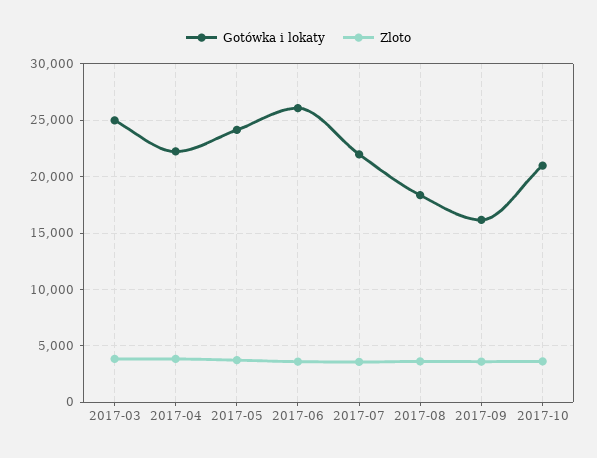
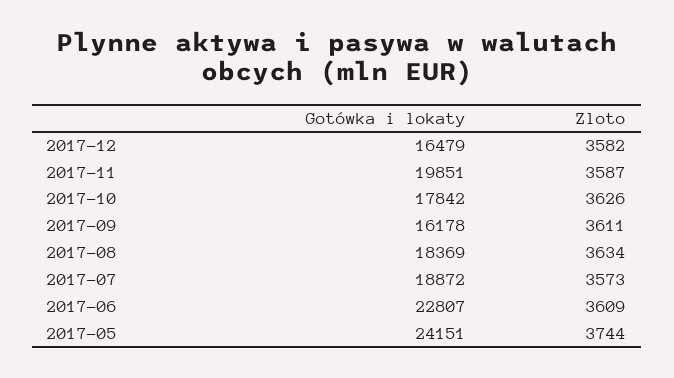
Gotówka i lokaty, 2017-03: 25000 -> none
Zloto, 2017-03: 4000 -> none
Gotówka i lokaty, 2017-04: 22000 -> none
Zloto, 2017-04: 4000 -> none
Gotówka i lokaty, 2017-06: 26000 -> 22807
Gotówka i lokaty, 2017-07: 22000 -> 18872
Gotówka i lokaty, 2017-10: 21000 -> 17842
Gotówka i lokaty, 2017-12: none -> 16479
Zloto, 2017-12: none -> 3582
Gotówka i lokaty, 2017-11: none -> 19851
Zloto, 2017-11: none -> 3587

